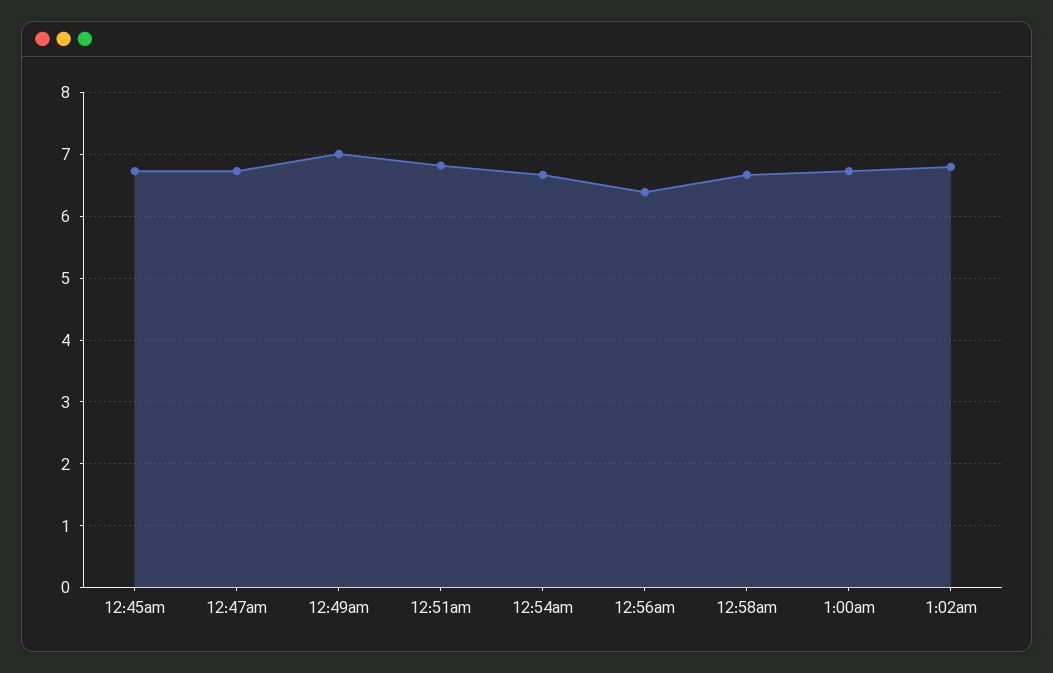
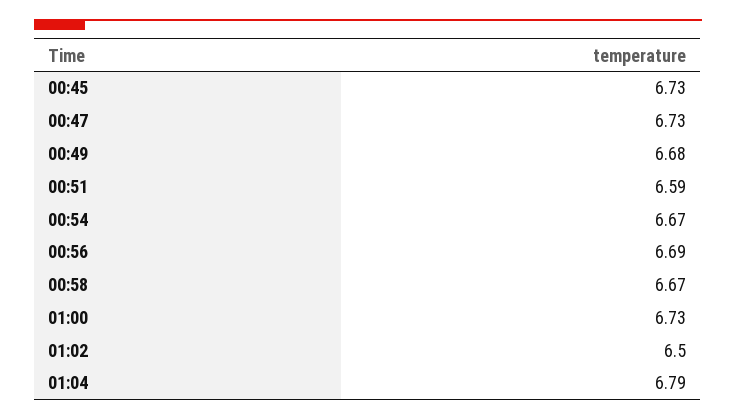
12:49am: 7 -> 6.68
12:51am: 6.8 -> 6.59
12:56am: 6.4 -> 6.69
1:02am: 6.8 -> 6.5
01:04: none -> 6.79

